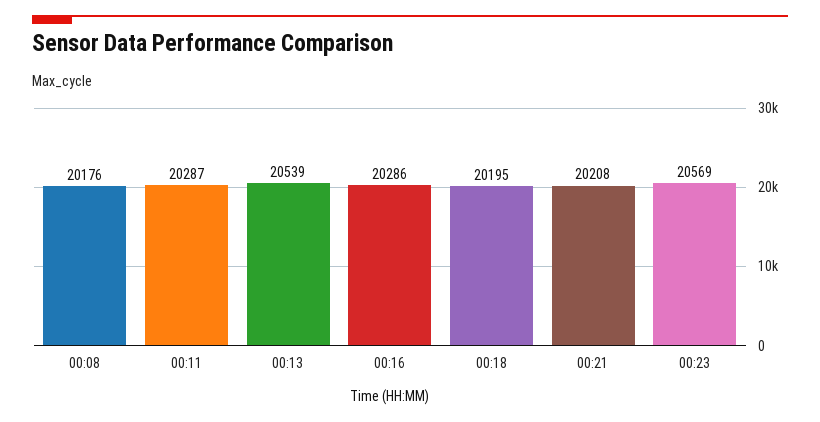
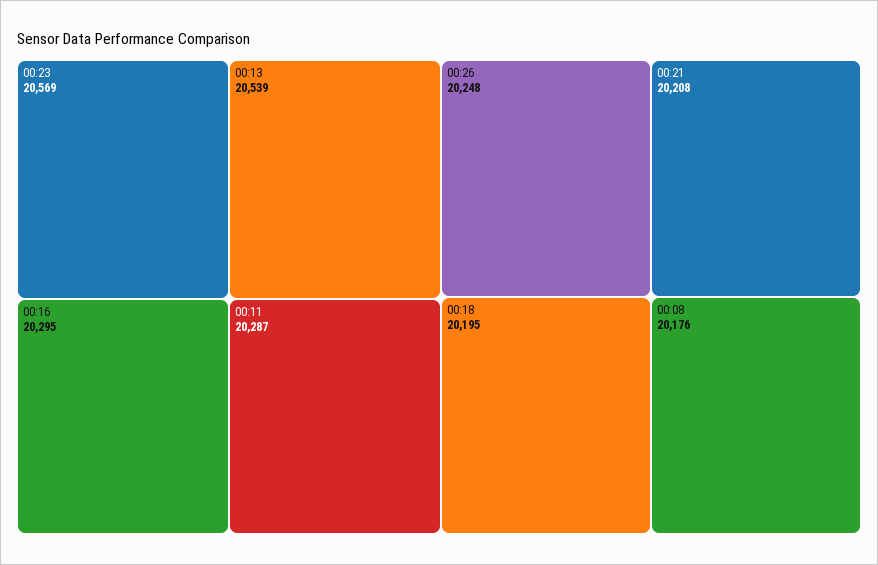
00:16: 20286 -> 20295
00:26: none -> 20248

